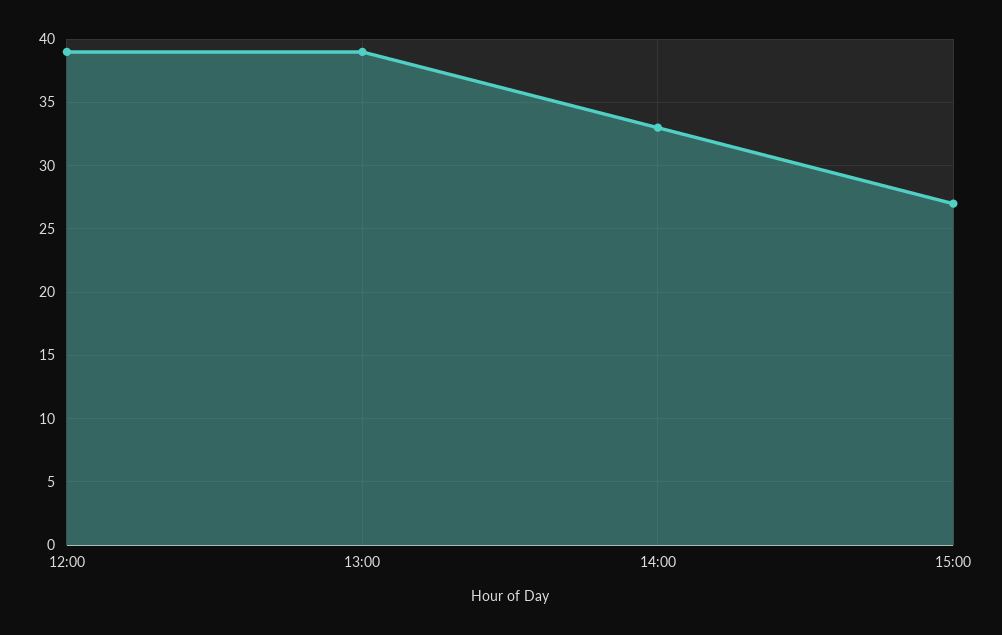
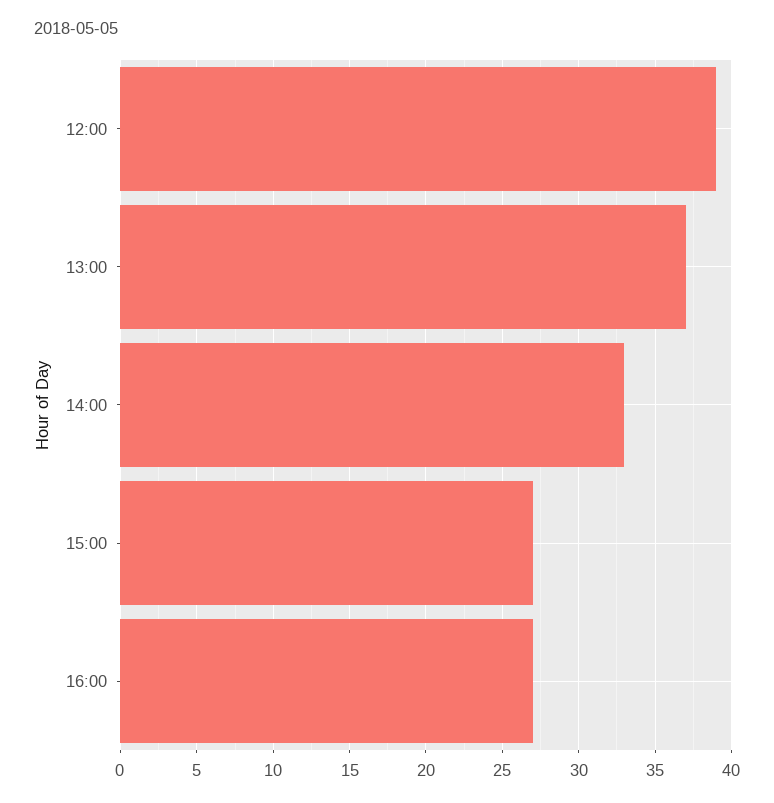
13:00: 39 -> 37
16:00: none -> 27

